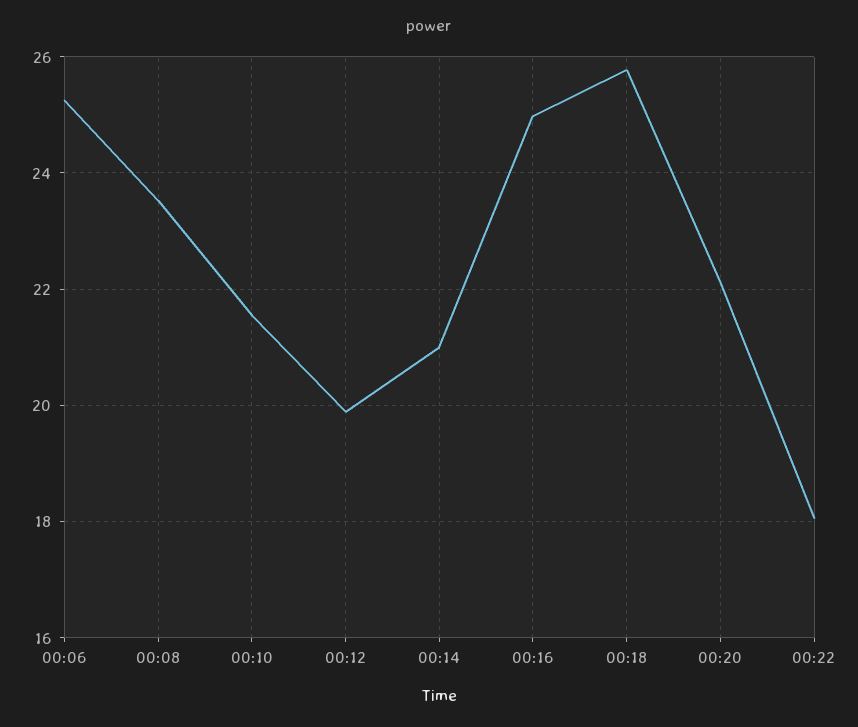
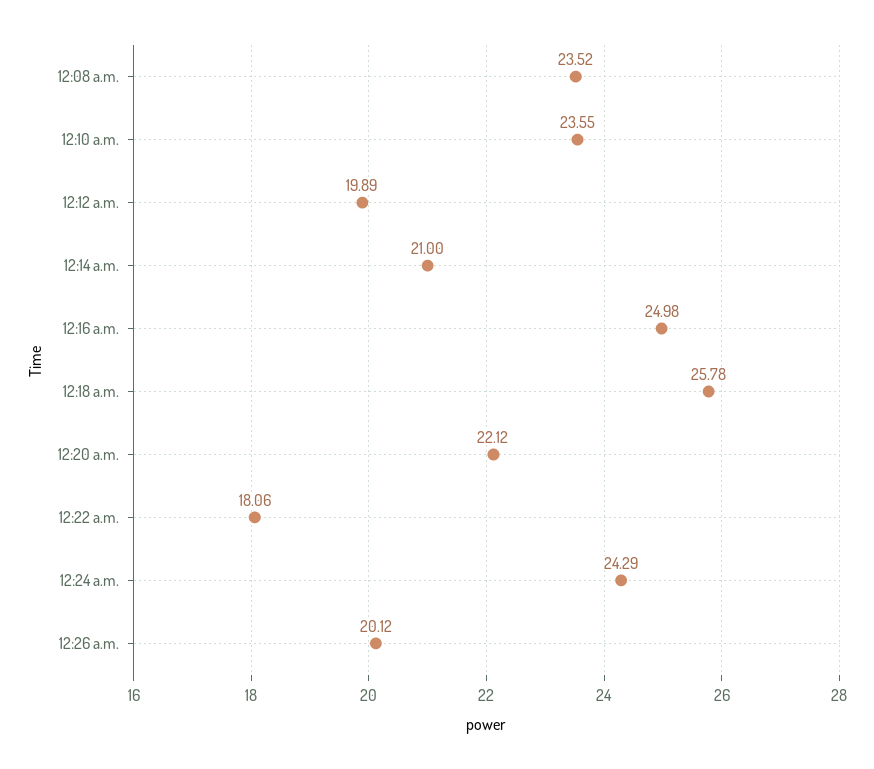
00:06: 25.2 -> none
00:10: 21.6 -> 23.55
12:24 a.m.: none -> 24.29
12:26 a.m.: none -> 20.12

